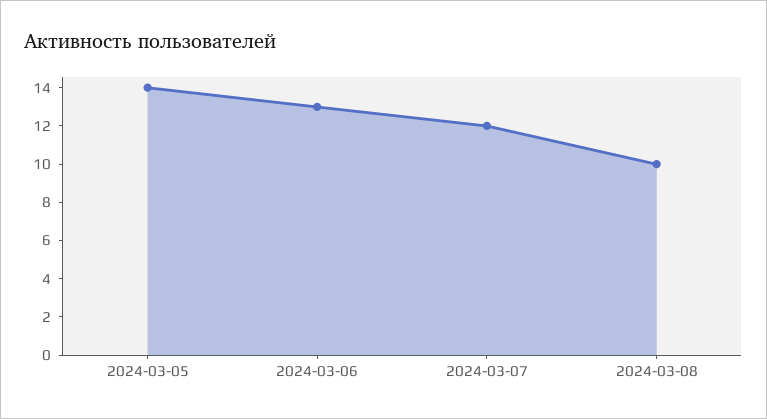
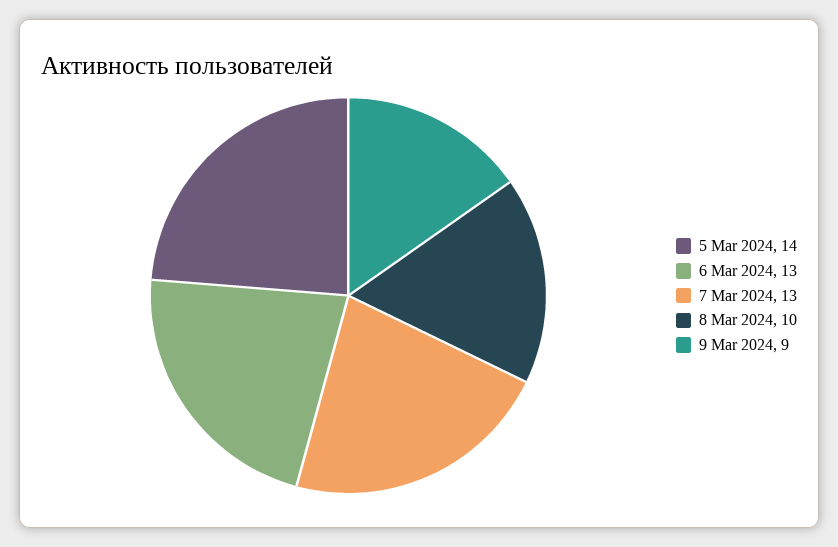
2024-03-07: 12 -> 13
9 Mar 2024: none -> 9

